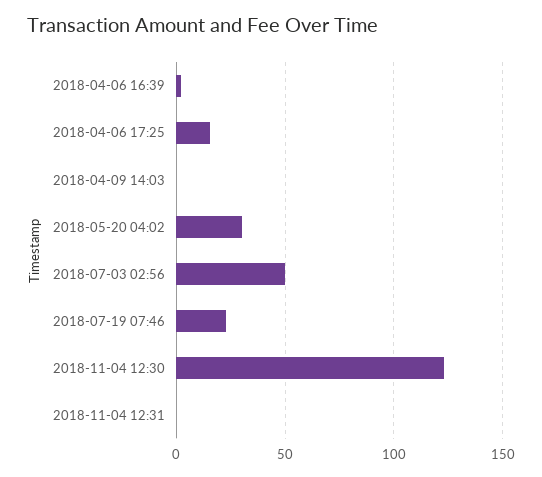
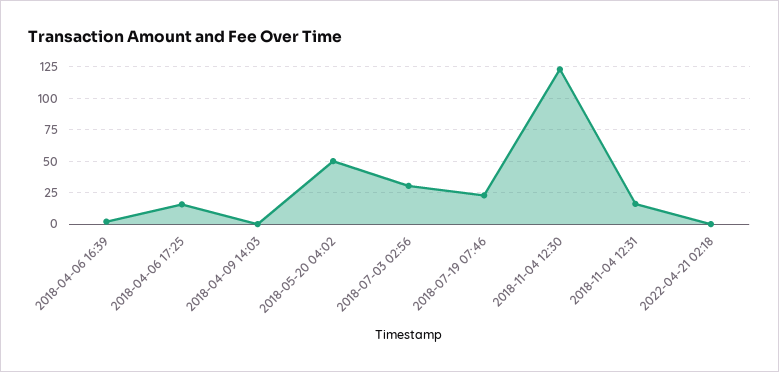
2018-05-20 04:02: 30 -> 50
2018-07-03 02:56: 50 -> 30
2018-11-04 12:31: 0 -> 15
2022-04-21 02:18: none -> 0

